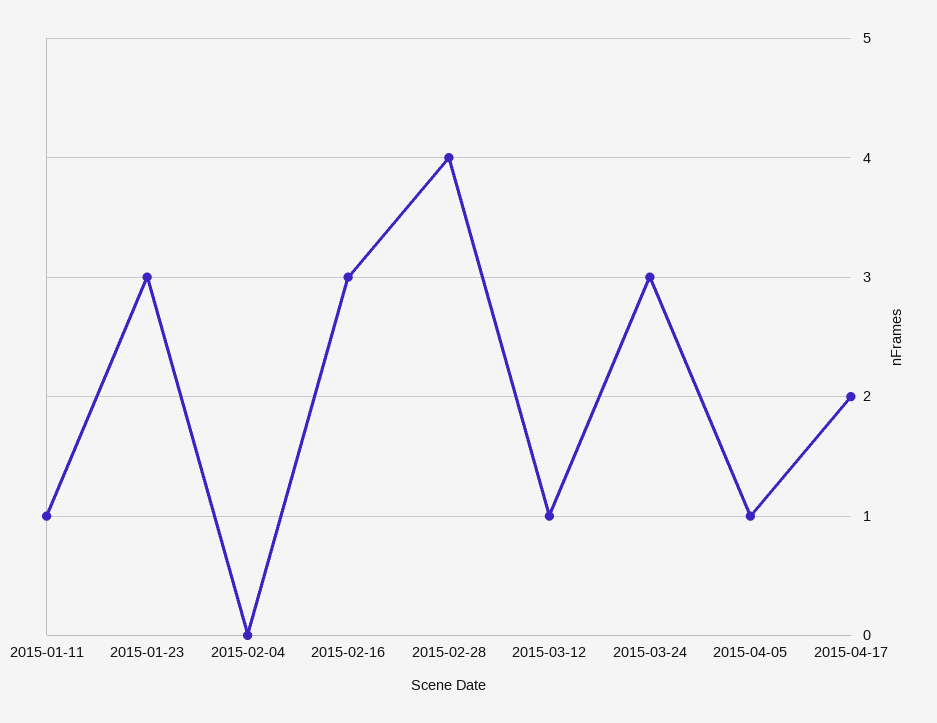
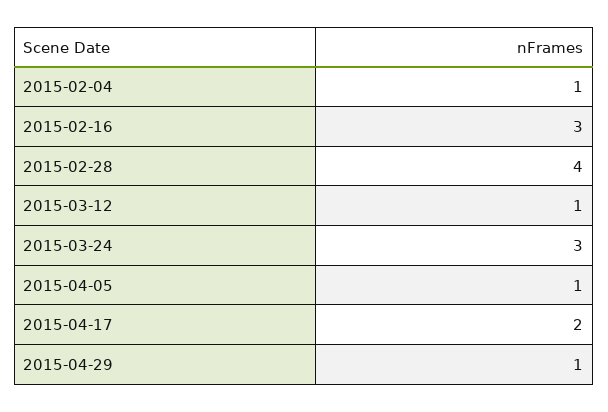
2015-01-11: 1 -> none
2015-01-23: 3 -> none
2015-02-04: 0 -> 1
2015-04-29: none -> 1

